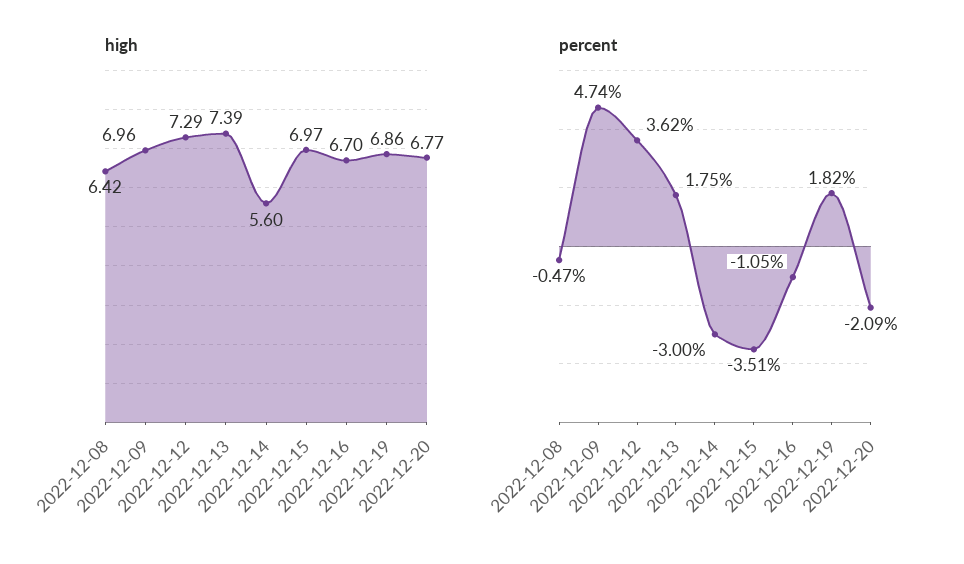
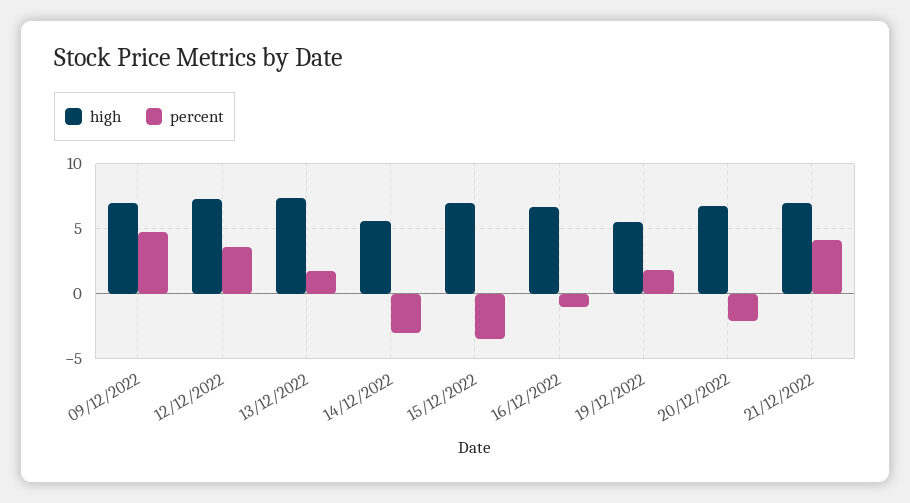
high, 2022-12-08: 6.42 -> none
high, 2022-12-19: 6.86 -> 5.5
percent, 2022-12-08: -0.47 -> none
high, 21/12/2022: none -> 7
percent, 21/12/2022: none -> 4

